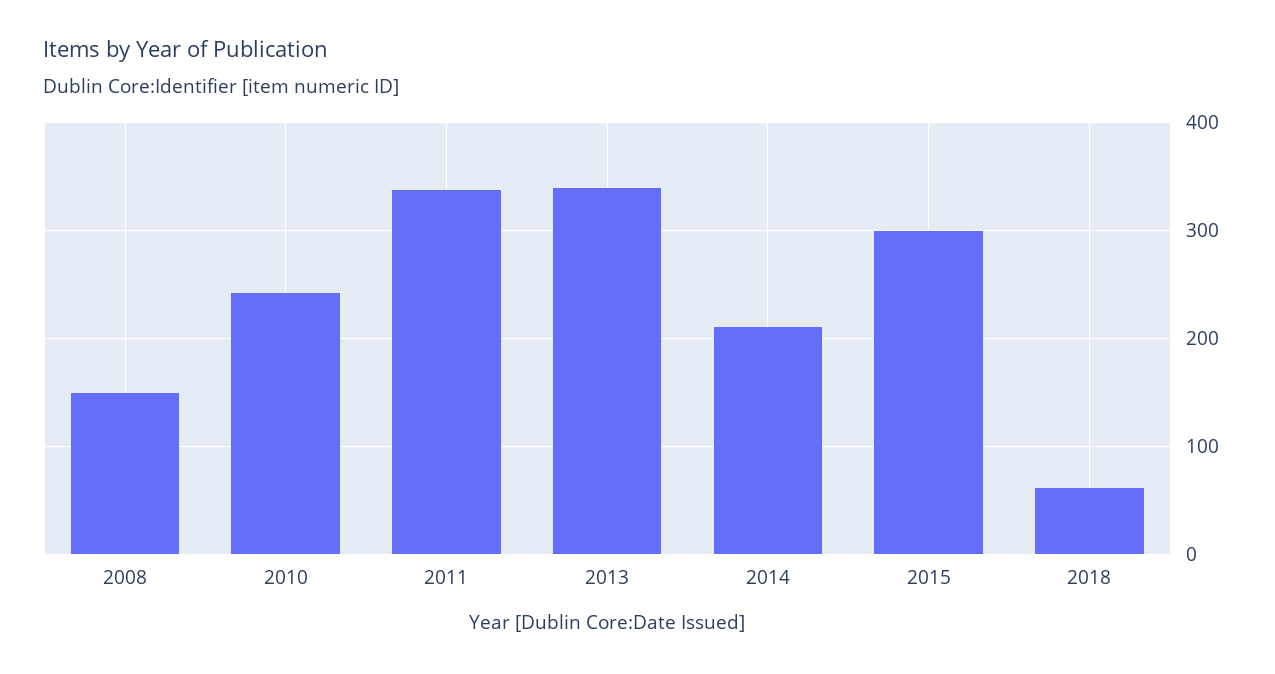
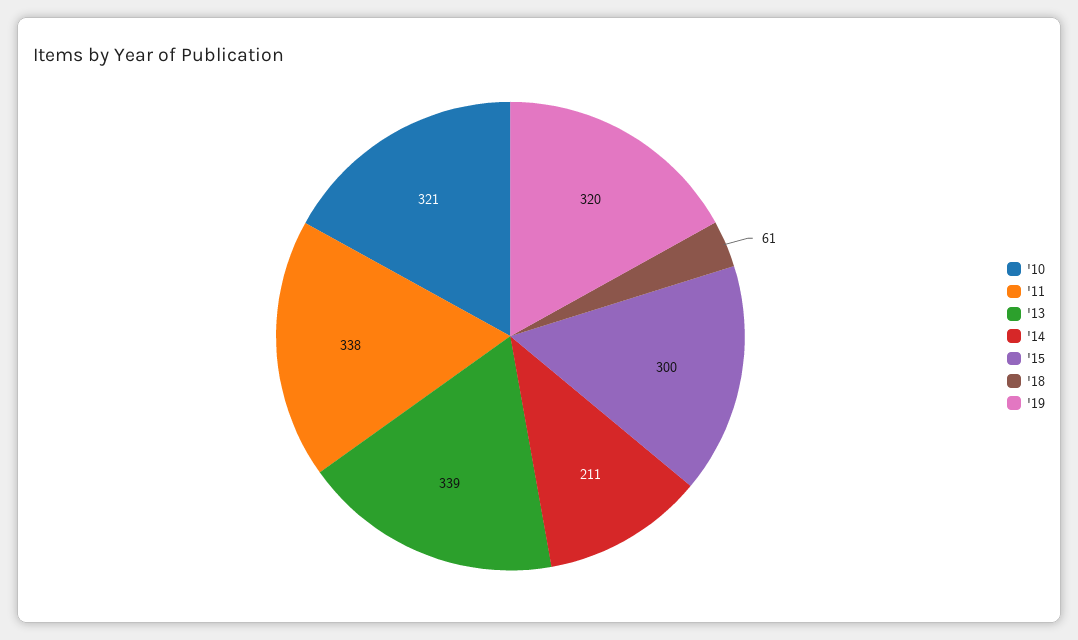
2008: 150 -> none
2010: 240 -> 321
'19: none -> 320

